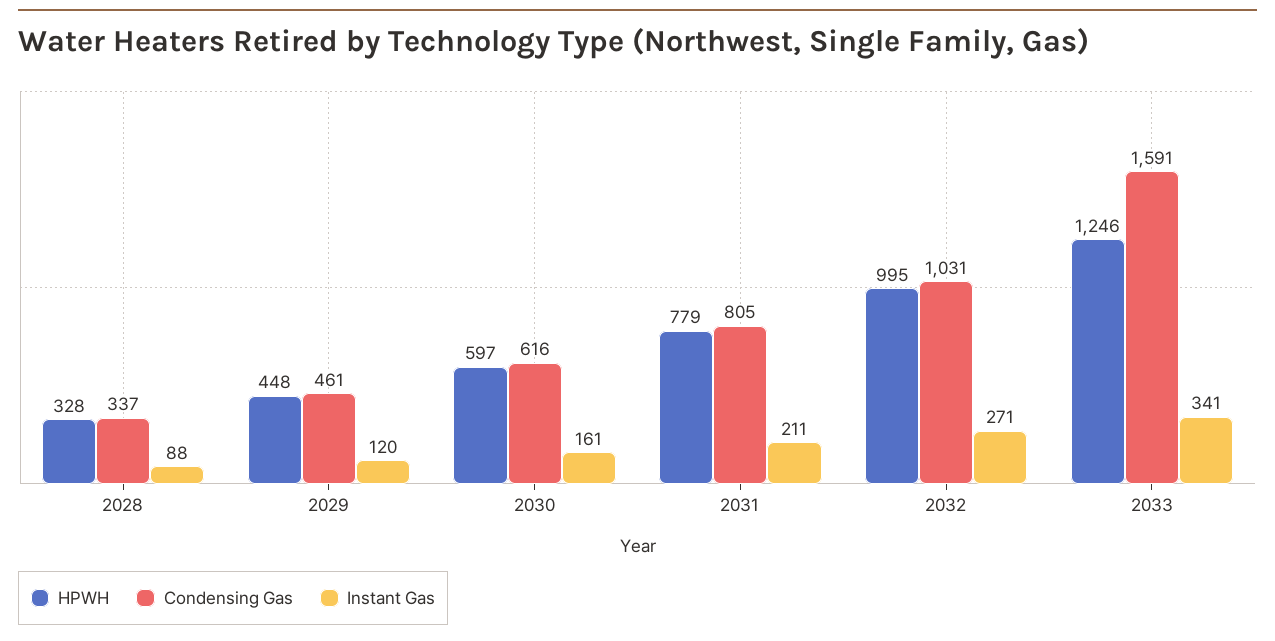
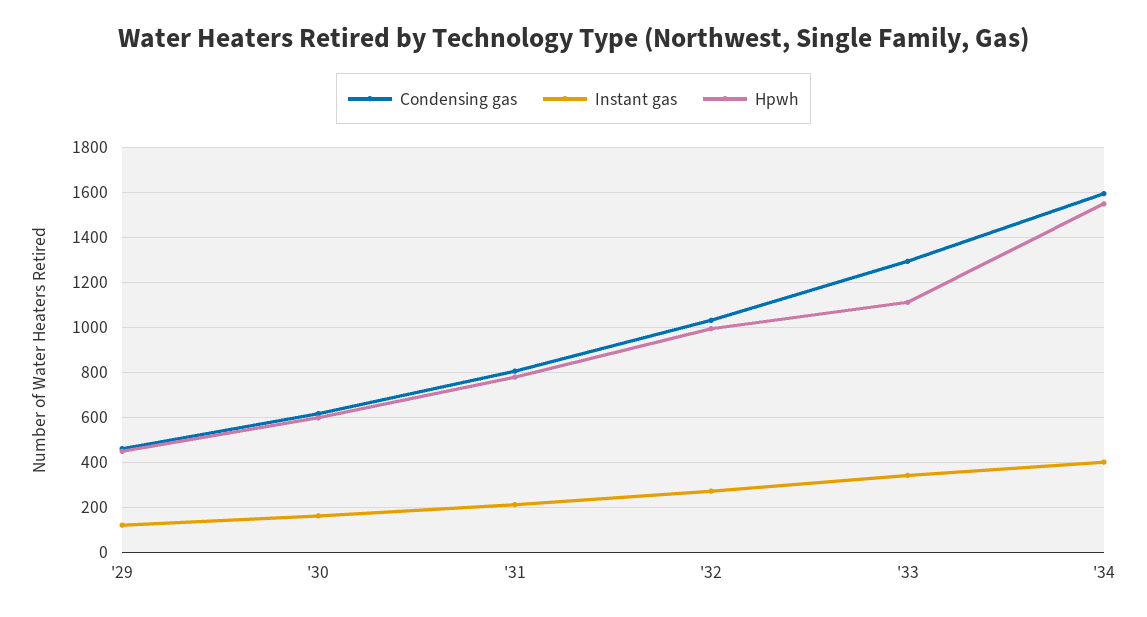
HPWH, 2028: 328 -> none
Condensing Gas, 2028: 337 -> none
Instant Gas, 2028: 88 -> none
HPWH, 2033: 1246 -> 1100
Condensing Gas, 2033: 1591 -> 1300
Condensing Gas, '34: none -> 1600
Instant Gas, '34: none -> 400
HPWH, '34: none -> 1550

